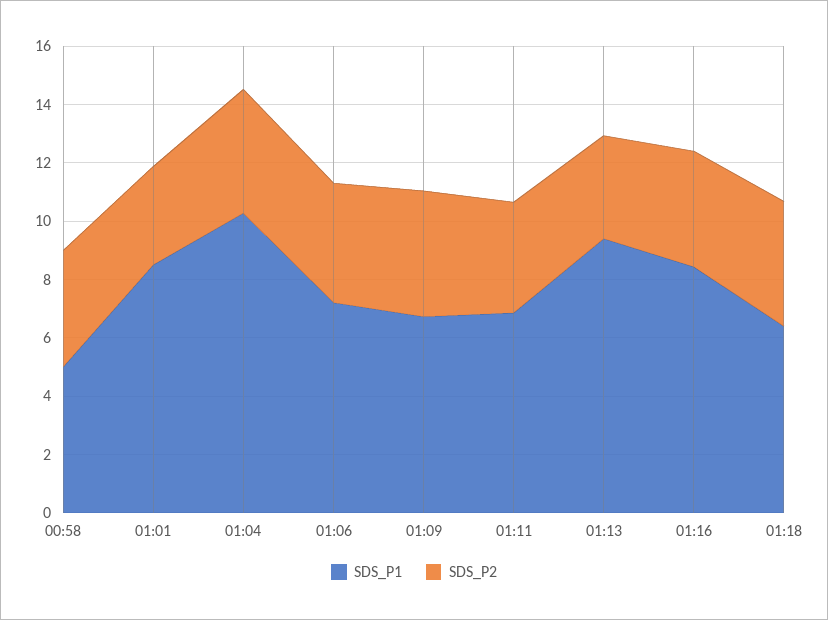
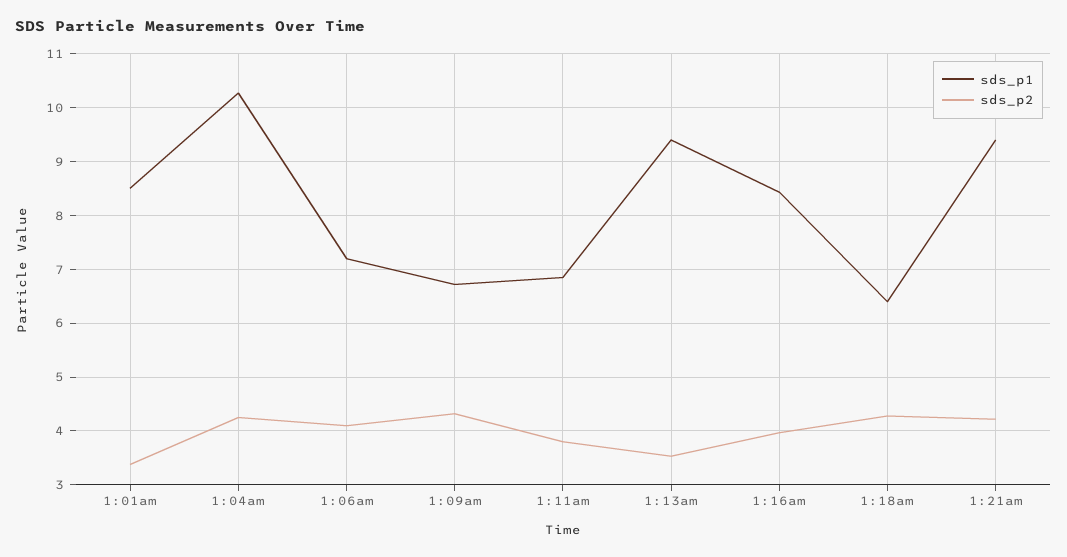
SDS_P1, 00:58: 5 -> none
SDS_P2, 00:58: 4 -> none
SDS_P1, 1:21am: none -> 9.4
SDS_P2, 1:21am: none -> 4.2

